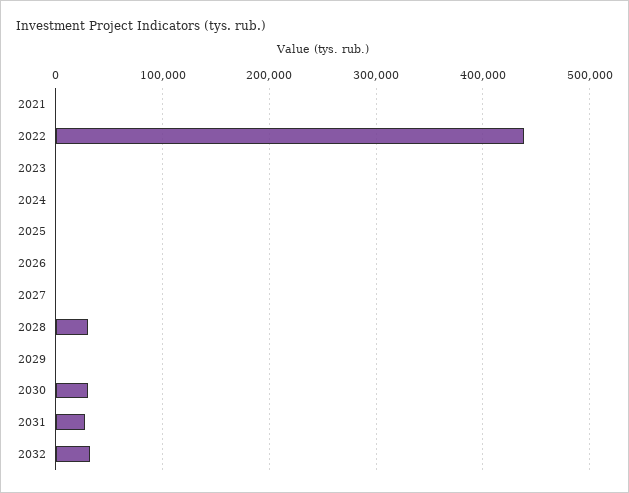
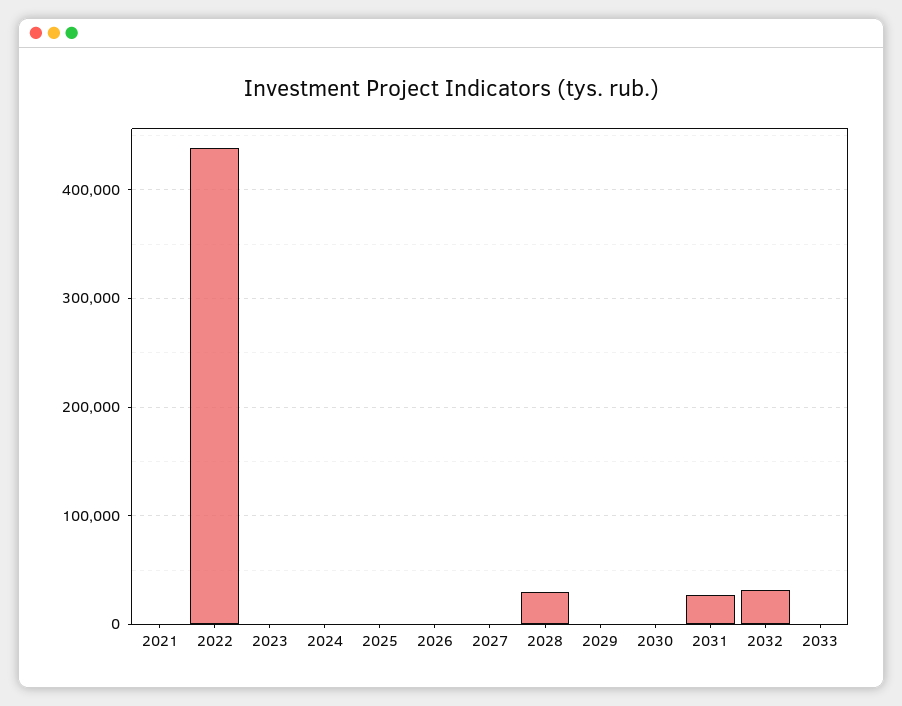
2030: 30000 -> 0
2033: none -> 0

